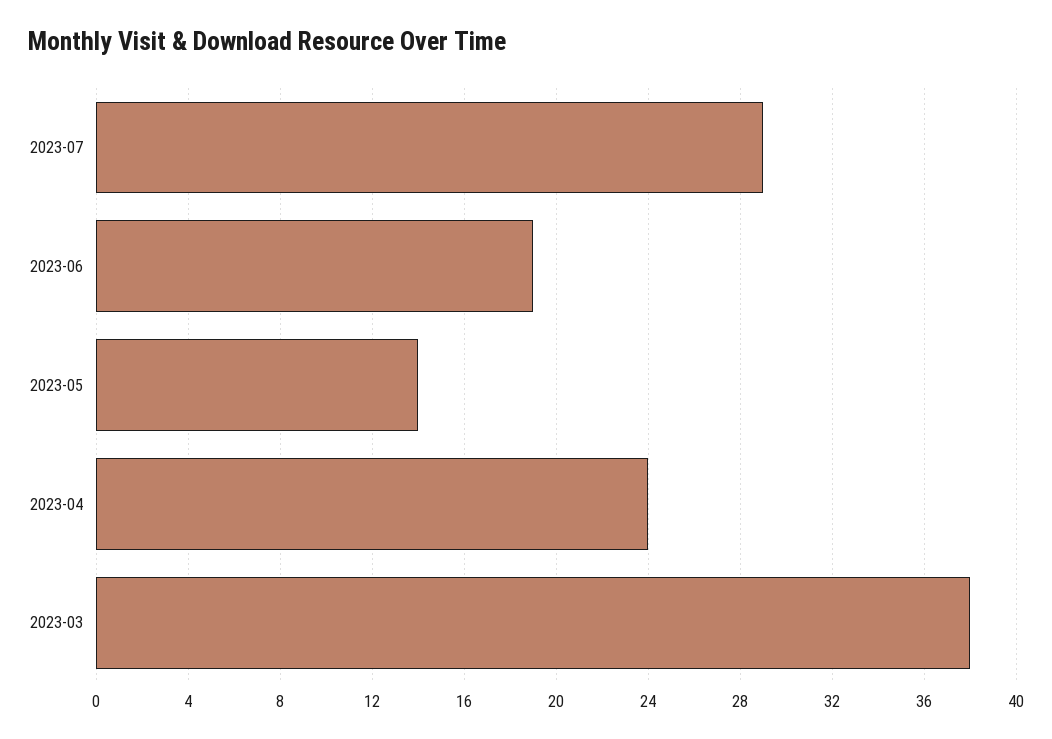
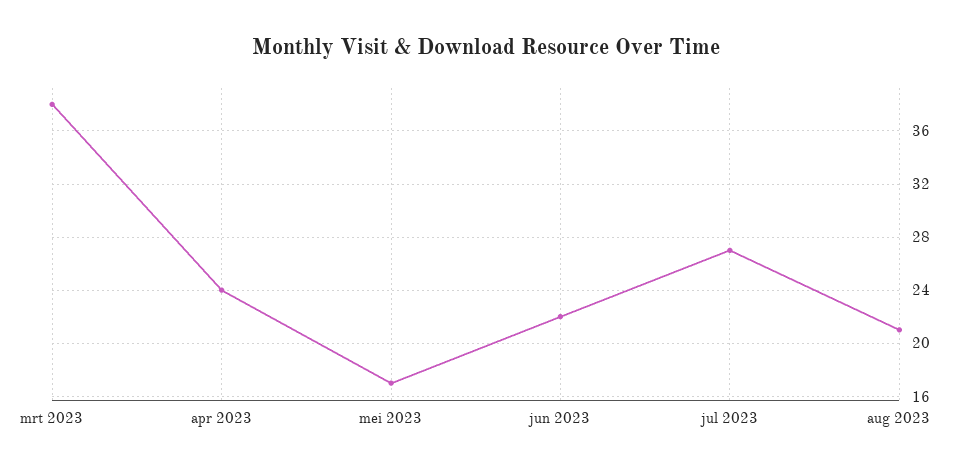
2023-07: 29 -> 27
2023-06: 19 -> 22
2023-05: 14 -> 17
aug 2023: none -> 21

